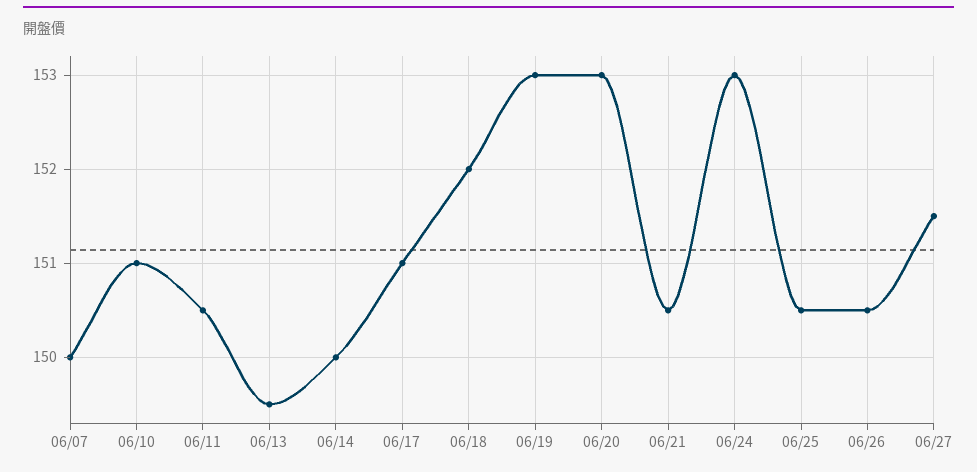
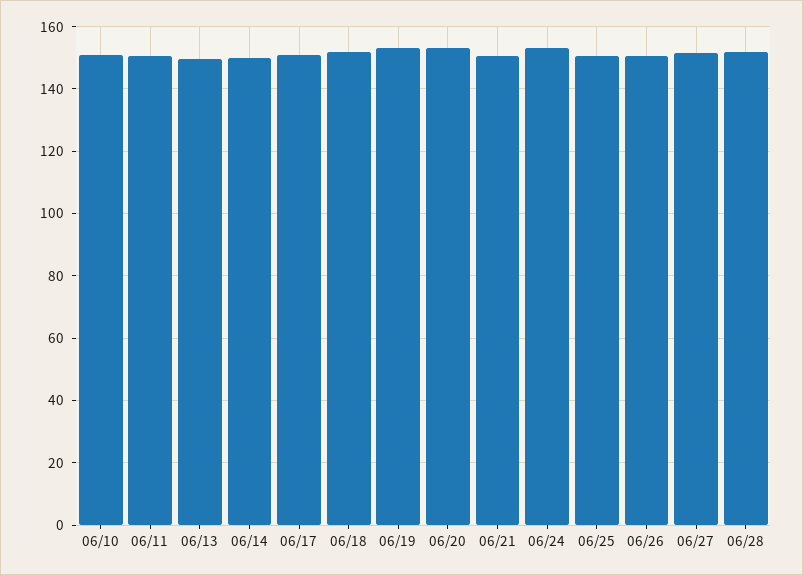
06/07: 150 -> none
06/28: none -> 152

